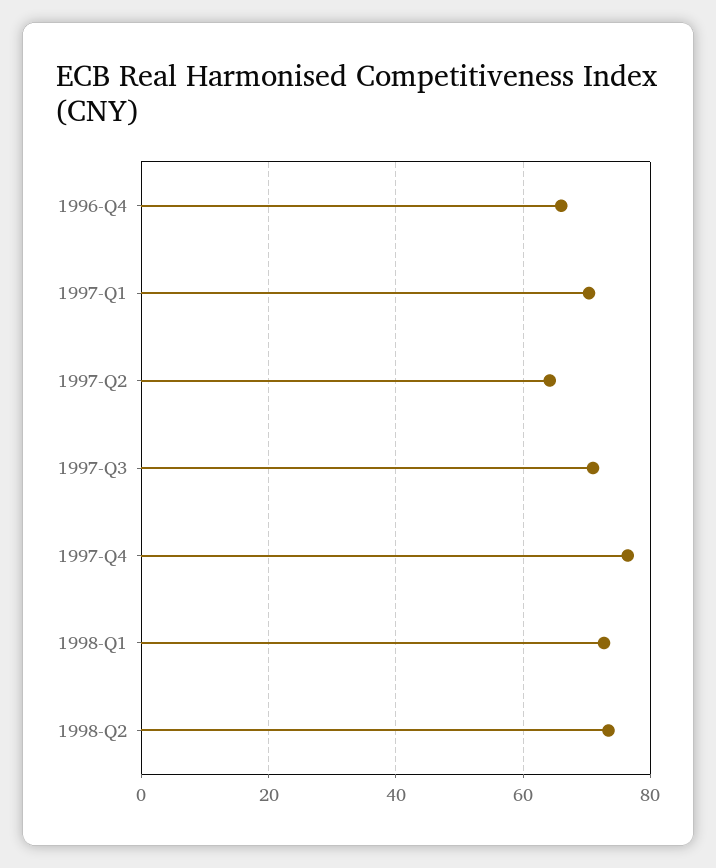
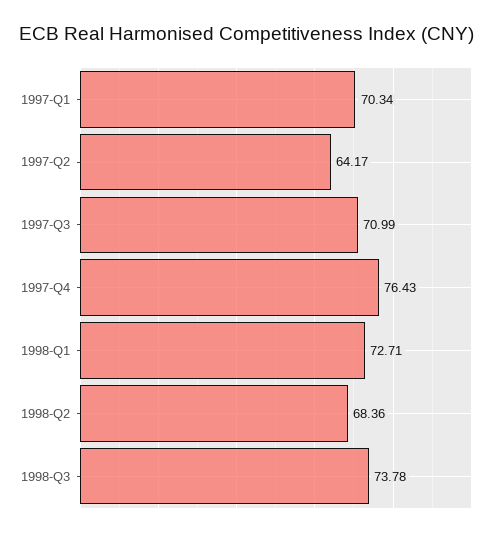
1996-Q4: 66 -> none
1998-Q2: 74 -> 68.36
1998-Q3: none -> 73.78

